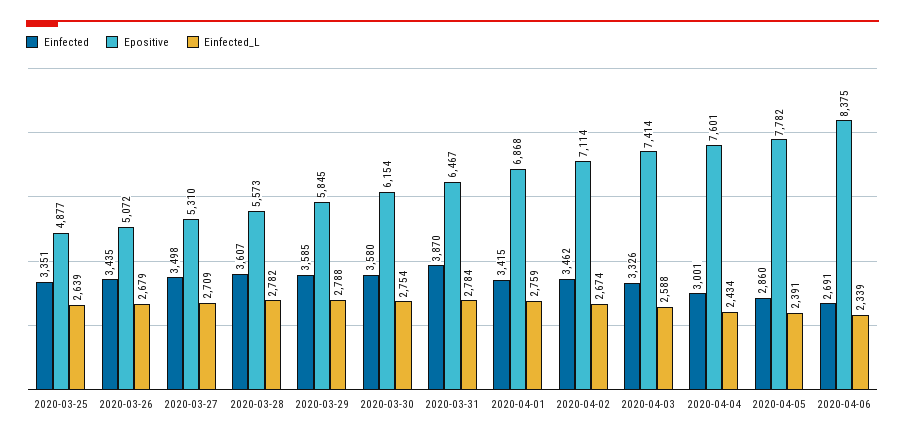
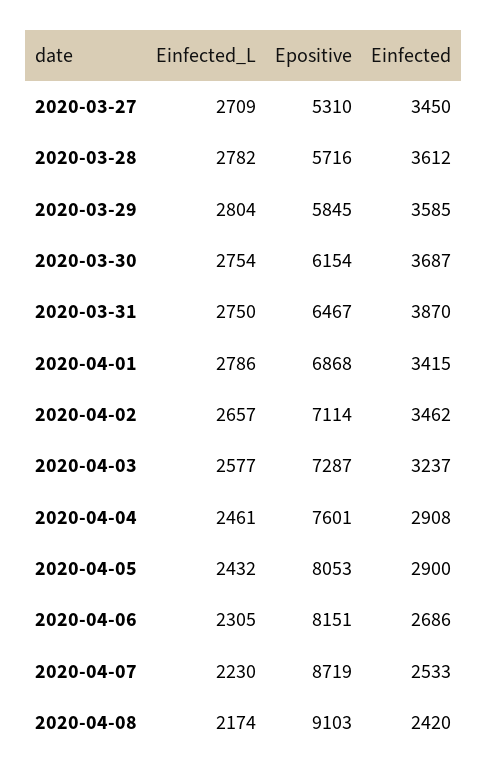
Einfected, 2020-03-25: 3351 -> none
Epositive, 2020-03-25: 4877 -> none
Einfected_L, 2020-03-25: 2639 -> none
Einfected, 2020-03-26: 3435 -> none
Epositive, 2020-03-26: 5072 -> none
Einfected_L, 2020-03-26: 2679 -> none
Einfected, 2020-03-27: 3498 -> 3450
Einfected, 2020-03-28: 3607 -> 3612
Epositive, 2020-03-28: 5573 -> 5716
Einfected_L, 2020-03-29: 2788 -> 2804
Einfected, 2020-03-30: 3580 -> 3687
Einfected_L, 2020-03-31: 2784 -> 2750
Einfected_L, 2020-04-01: 2759 -> 2786
Einfected_L, 2020-04-02: 2674 -> 2657
Einfected, 2020-04-03: 3326 -> 3237
Epositive, 2020-04-03: 7414 -> 7287
Einfected_L, 2020-04-03: 2588 -> 2577
Einfected, 2020-04-04: 3001 -> 2908
Einfected_L, 2020-04-04: 2434 -> 2461
Einfected, 2020-04-05: 2860 -> 2900
Epositive, 2020-04-05: 7782 -> 8053
Einfected_L, 2020-04-05: 2391 -> 2432
Einfected, 2020-04-06: 2691 -> 2686
Epositive, 2020-04-06: 8375 -> 8151
Einfected_L, 2020-04-06: 2339 -> 2305
Einfected_L, 2020-04-07: none -> 2230
Epositive, 2020-04-07: none -> 8719
Einfected, 2020-04-07: none -> 2533
Einfected_L, 2020-04-08: none -> 2174
Epositive, 2020-04-08: none -> 9103
Einfected, 2020-04-08: none -> 2420

